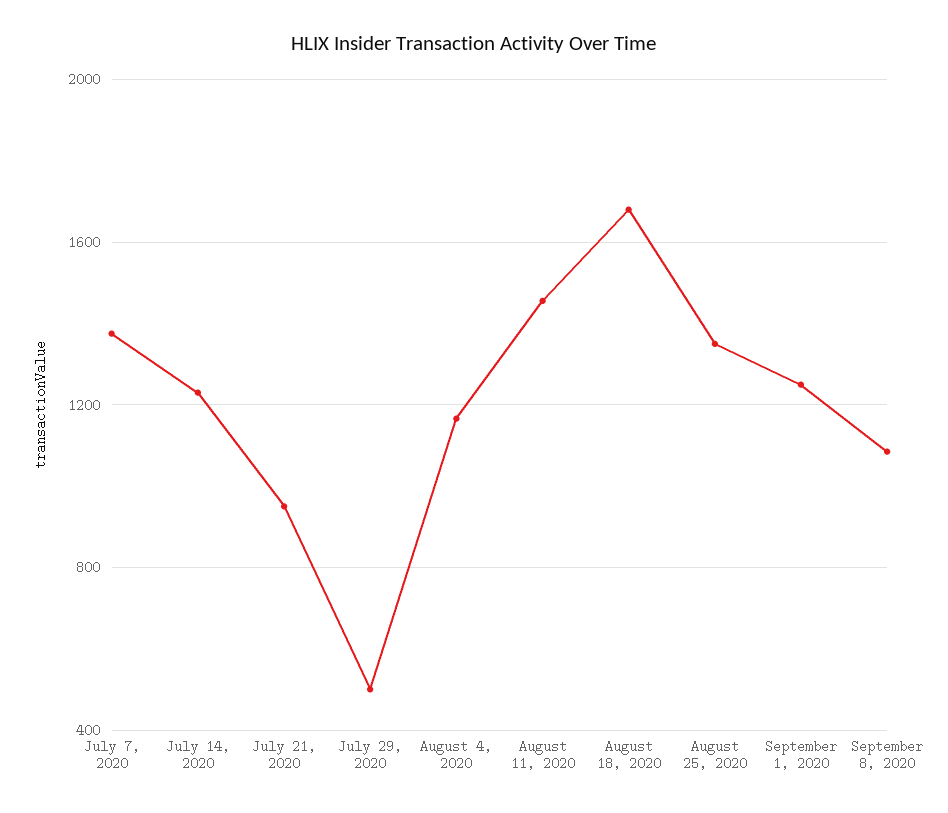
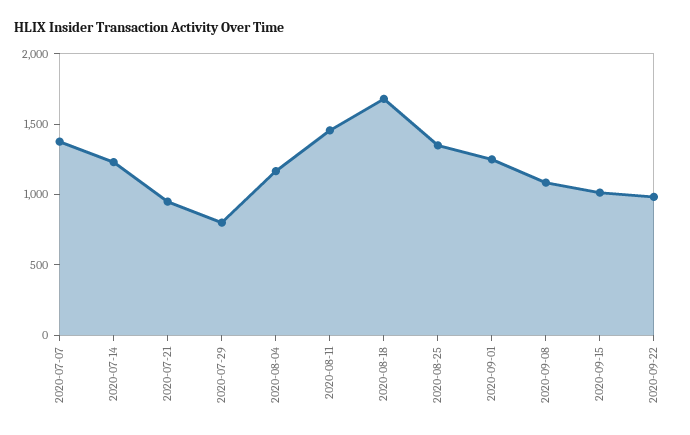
July 29, 2020: 500 -> 800
2020-09-15: none -> 1000
2020-09-22: none -> 1000

